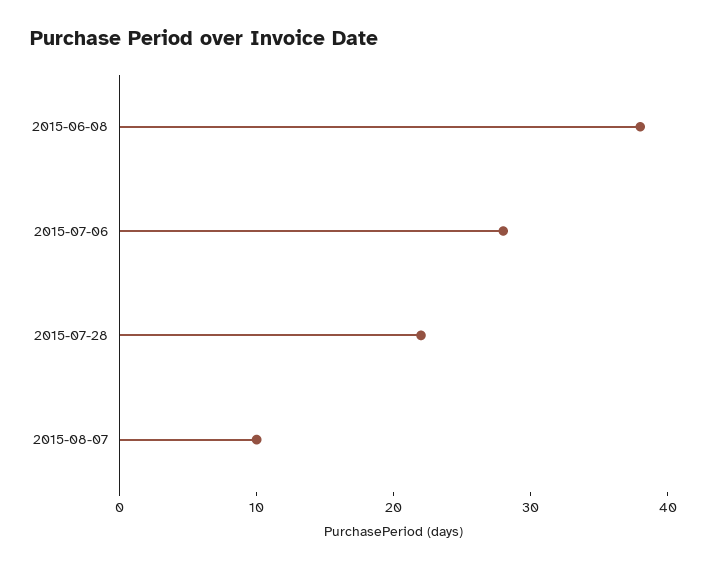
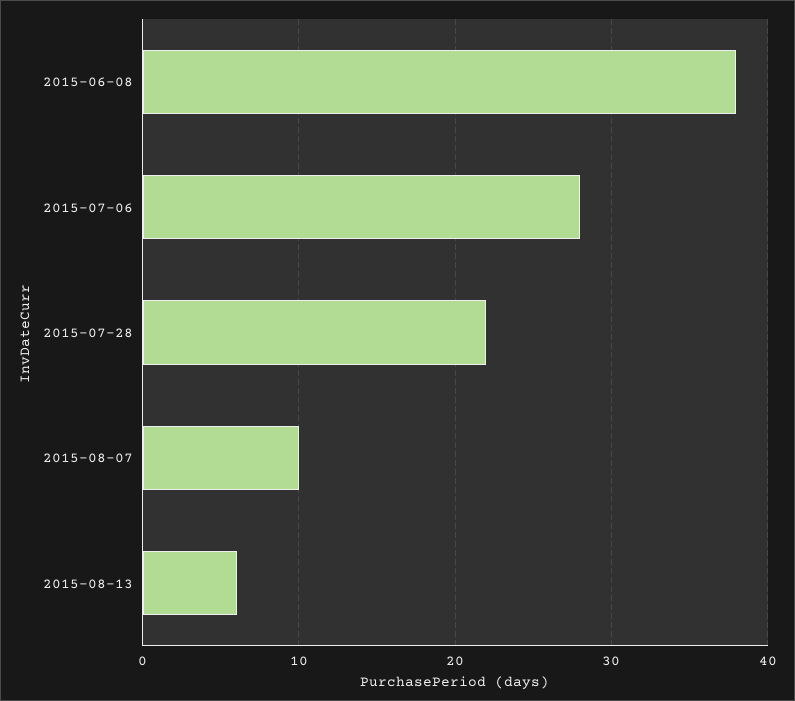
2015-08-13: none -> 6

